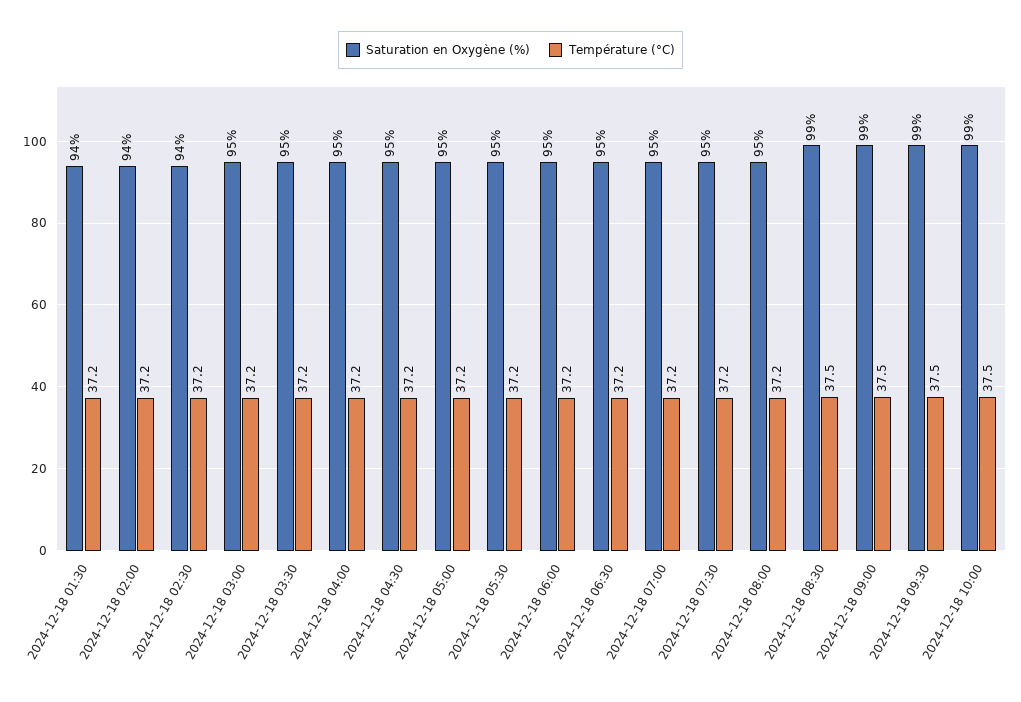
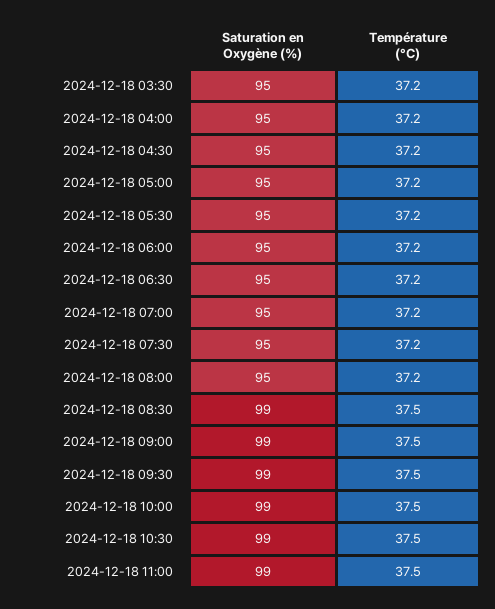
Saturation en Oxygène (%), 2024-12-18 01:30: 94 -> none
Température (°C), 2024-12-18 01:30: 37.2 -> none
Saturation en Oxygène (%), 2024-12-18 02:00: 94 -> none
Température (°C), 2024-12-18 02:00: 37.2 -> none
Saturation en Oxygène (%), 2024-12-18 02:30: 94 -> none
Température (°C), 2024-12-18 02:30: 37.2 -> none
Saturation en Oxygène (%), 2024-12-18 03:00: 95 -> none
Température (°C), 2024-12-18 03:00: 37.2 -> none
Saturation en Oxygène (%), 2024-12-18 10:30: none -> 99
Température (°C), 2024-12-18 10:30: none -> 37.5
Saturation en Oxygène (%), 2024-12-18 11:00: none -> 99
Température (°C), 2024-12-18 11:00: none -> 37.5

